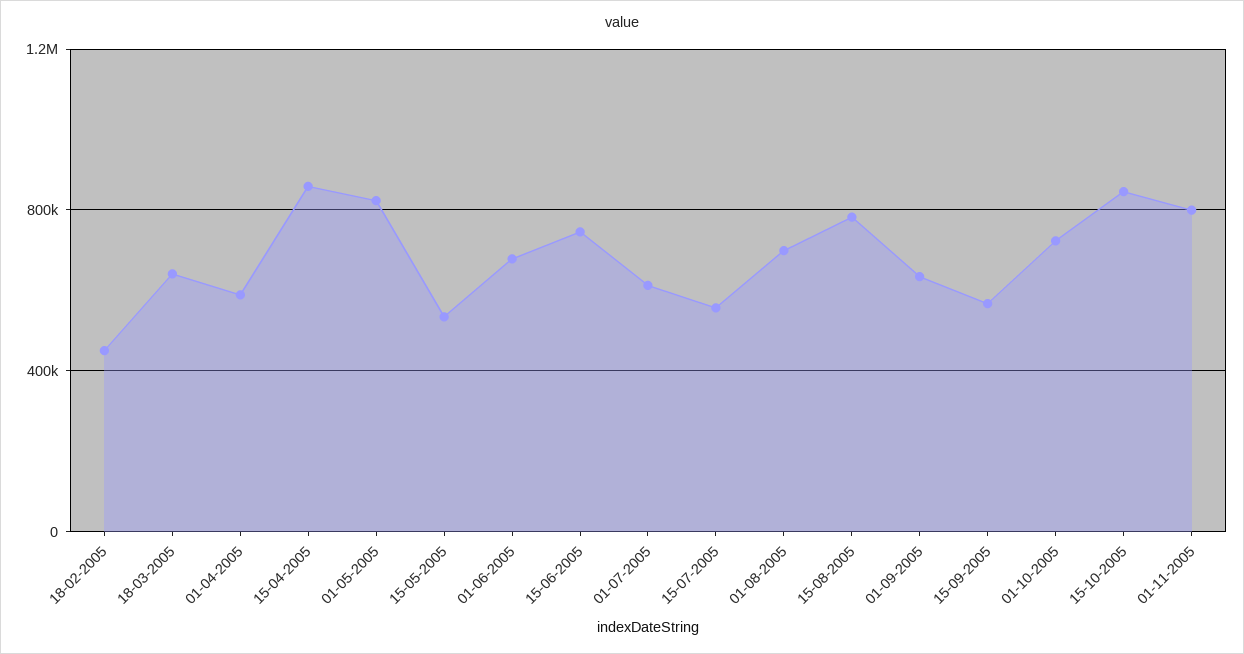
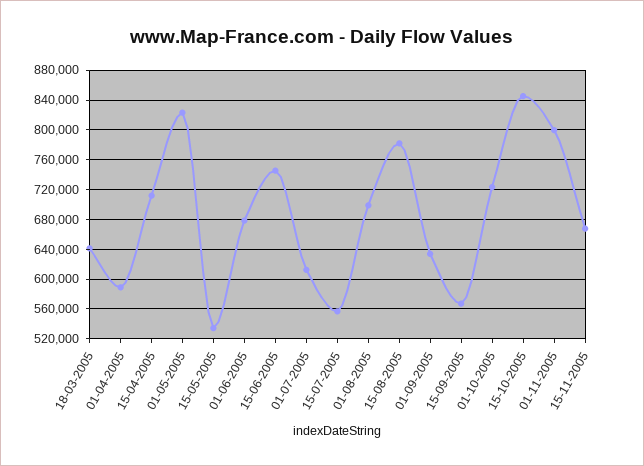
18-02-2005: 450000 -> none
15-04-2005: 850000 -> 710000
15-11-2005: none -> 670000

